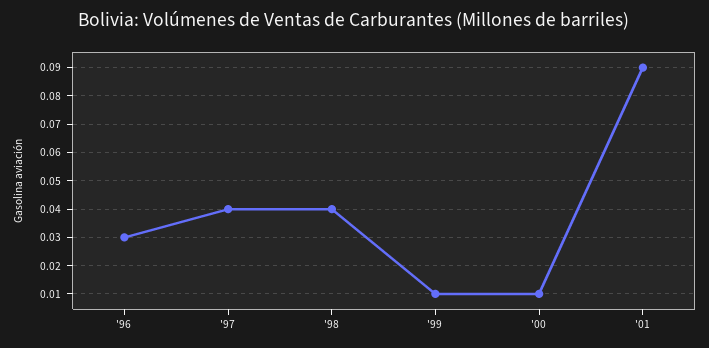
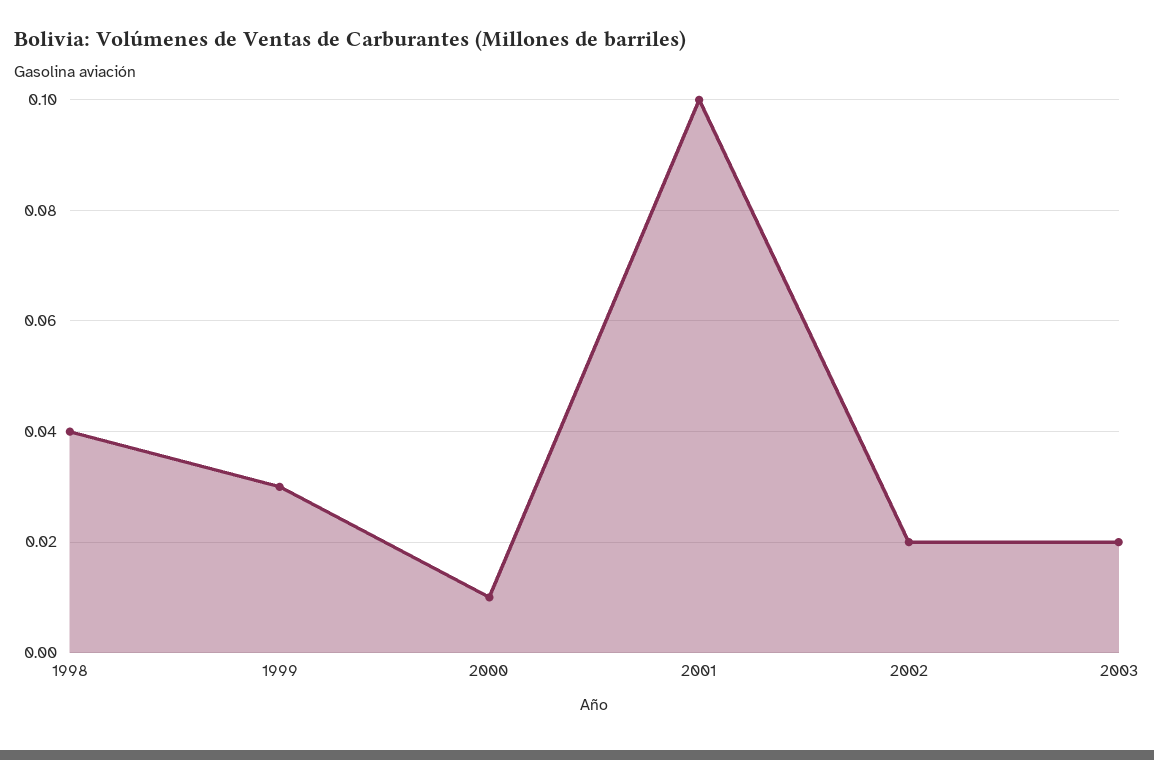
'96: 0.03 -> none
'97: 0.04 -> none
'99: 0.01 -> 0.03
'01: 0.09 -> 0.1
2002: none -> 0.02
2003: none -> 0.02

